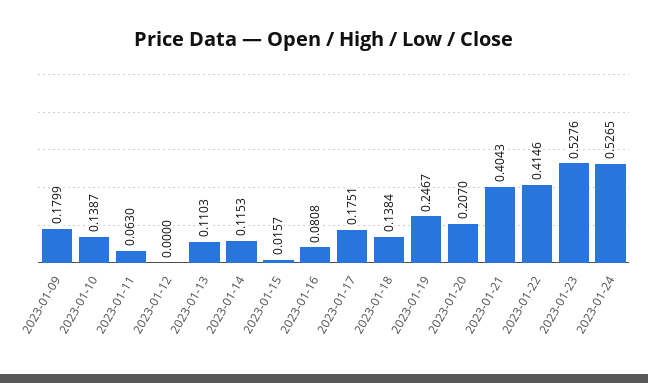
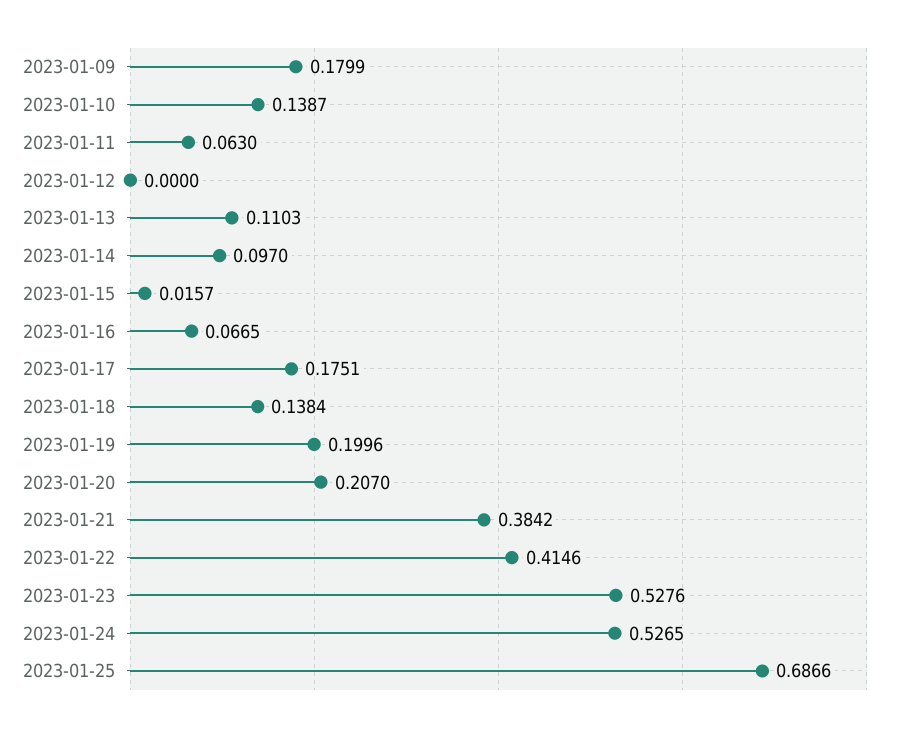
2023-01-14: 0.1153 -> 0.097
2023-01-16: 0.0808 -> 0.0665
2023-01-19: 0.2467 -> 0.1996
2023-01-21: 0.4043 -> 0.3842
2023-01-25: none -> 0.6866

